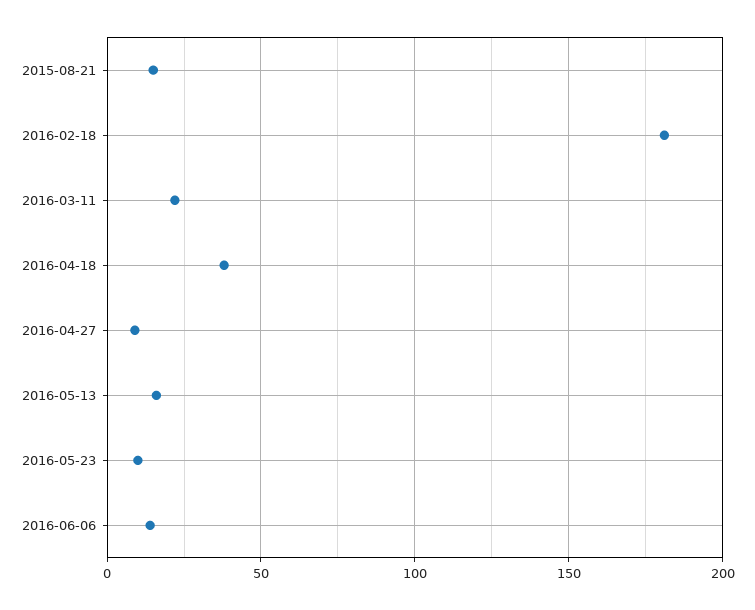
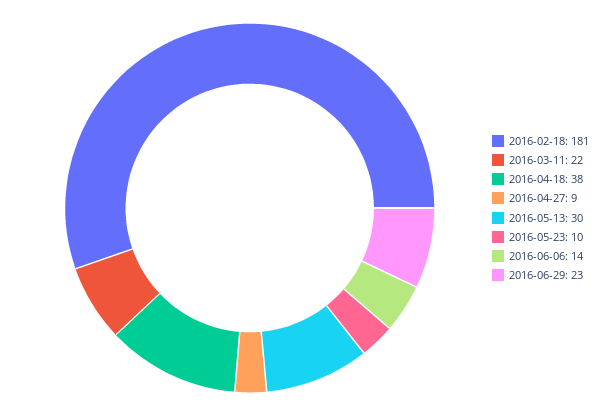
2015-08-21: 15 -> none
2016-05-13: 15 -> 30
2016-06-29: none -> 23

